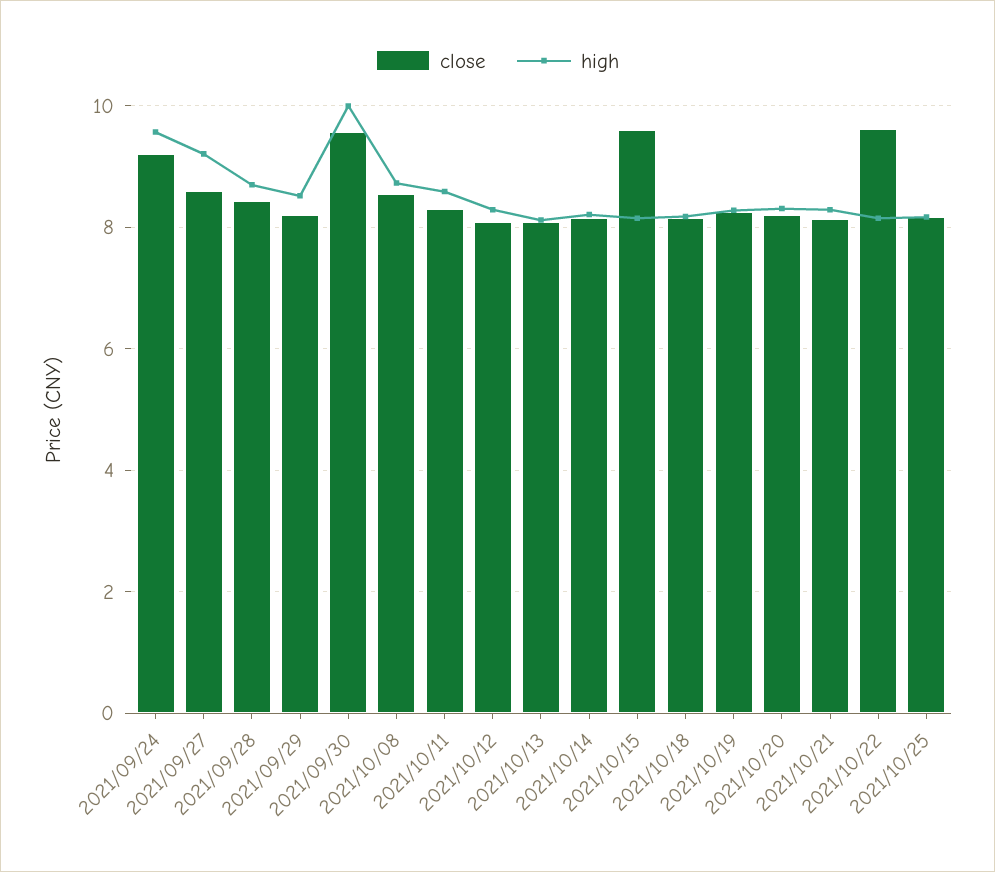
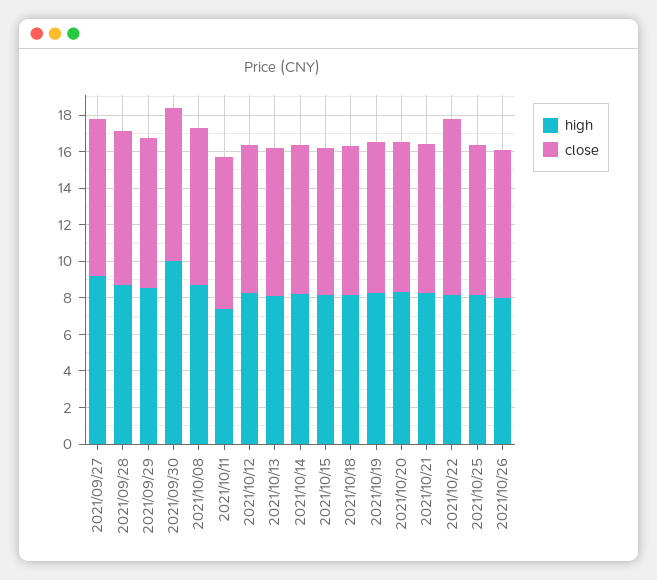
close, 2021/09/24: 9.2 -> none
high, 2021/09/24: 9.6 -> none
close, 2021/09/30: 9.6 -> 8.5
high, 2021/10/11: 8.6 -> 7.5
close, 2021/10/15: 9.6 -> 8
high, 2021/10/26: none -> 8
close, 2021/10/26: none -> 8

